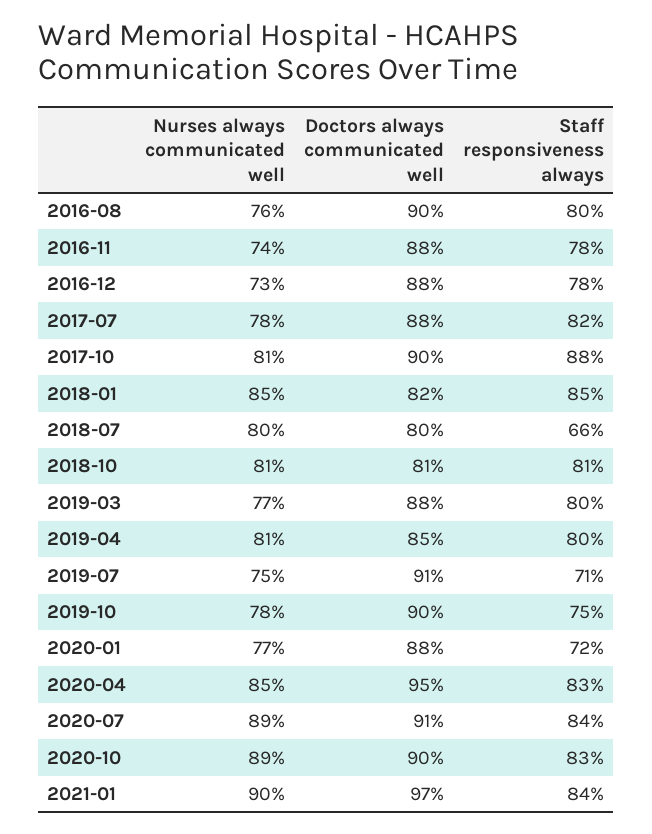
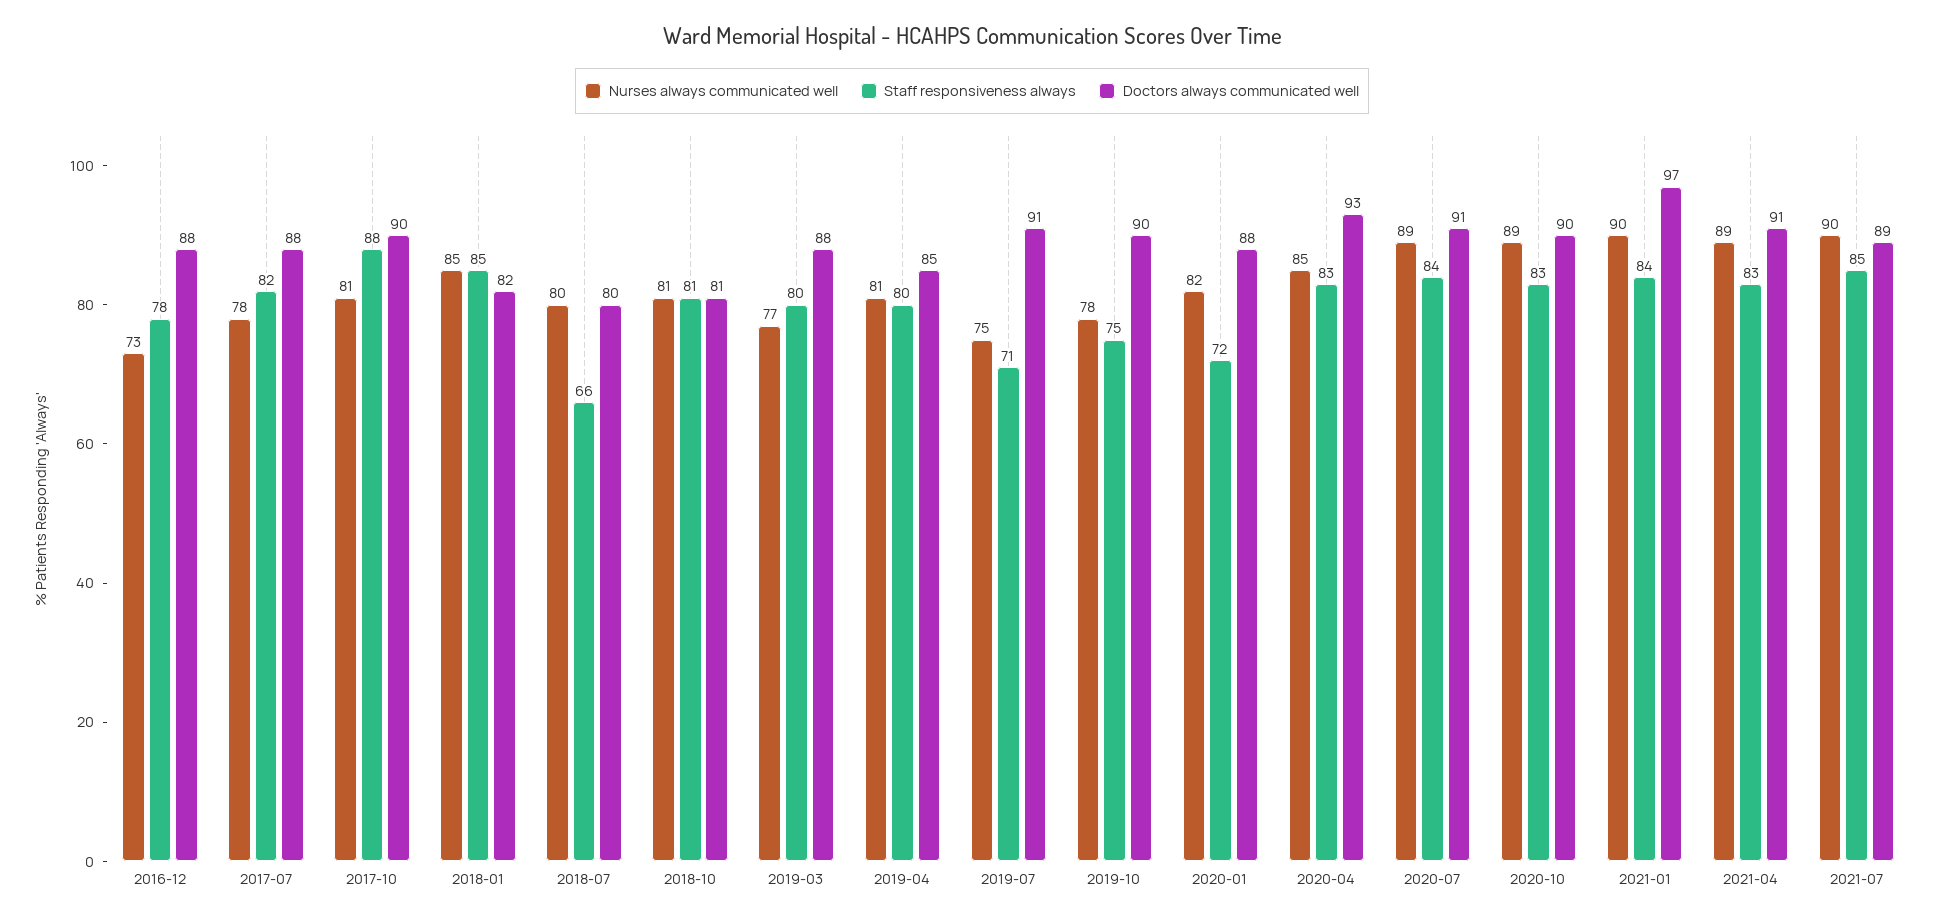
Nurses always communicated well, 2016-08: 76 -> none
Doctors always communicated well, 2016-08: 90 -> none
Staff responsiveness always, 2016-08: 80 -> none
Nurses always communicated well, 2016-11: 74 -> none
Doctors always communicated well, 2016-11: 88 -> none
Staff responsiveness always, 2016-11: 78 -> none
Nurses always communicated well, 2020-01: 77 -> 82
Doctors always communicated well, 2020-04: 95 -> 93
Nurses always communicated well, 2021-04: none -> 89
Staff responsiveness always, 2021-04: none -> 83
Doctors always communicated well, 2021-04: none -> 91
Nurses always communicated well, 2021-07: none -> 90
Staff responsiveness always, 2021-07: none -> 85
Doctors always communicated well, 2021-07: none -> 89

